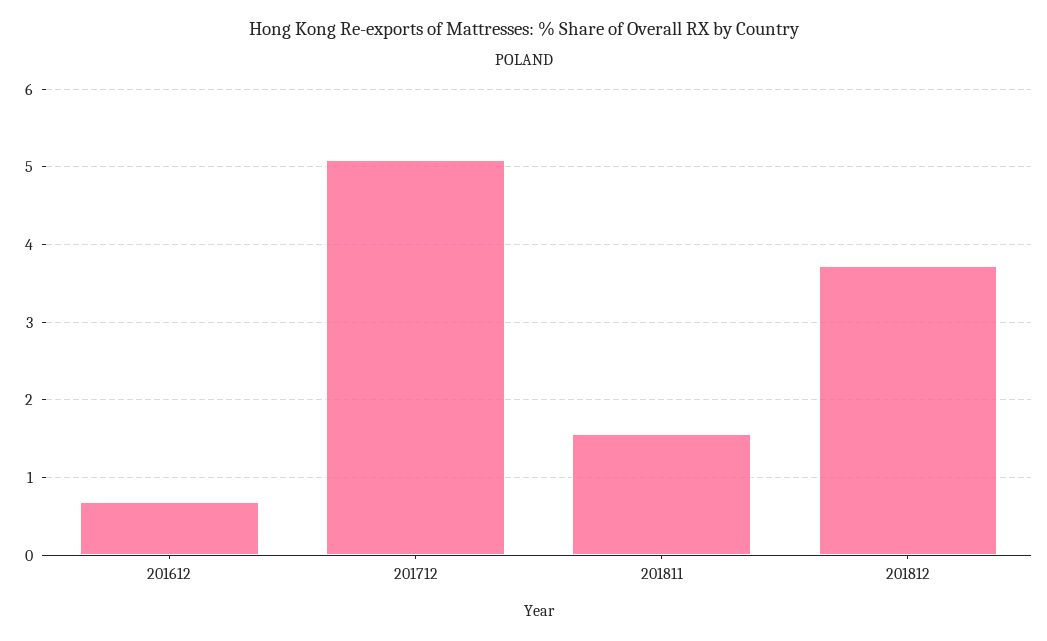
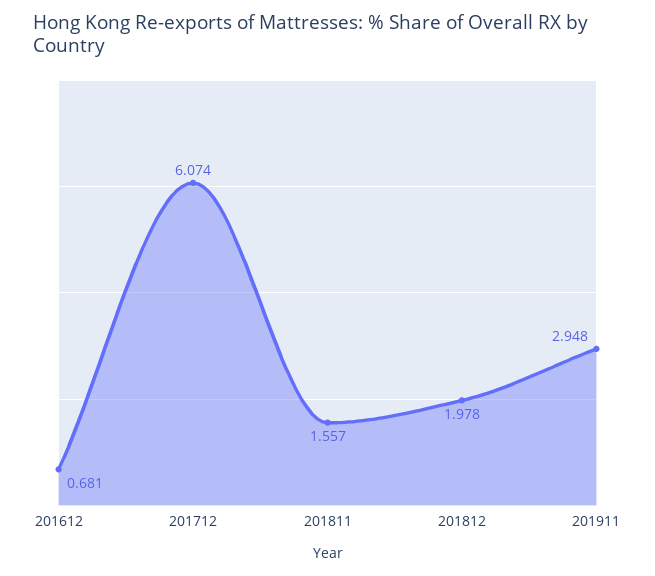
201712: 5.1 -> 6.074
201812: 3.7 -> 1.978
201911: none -> 2.948

